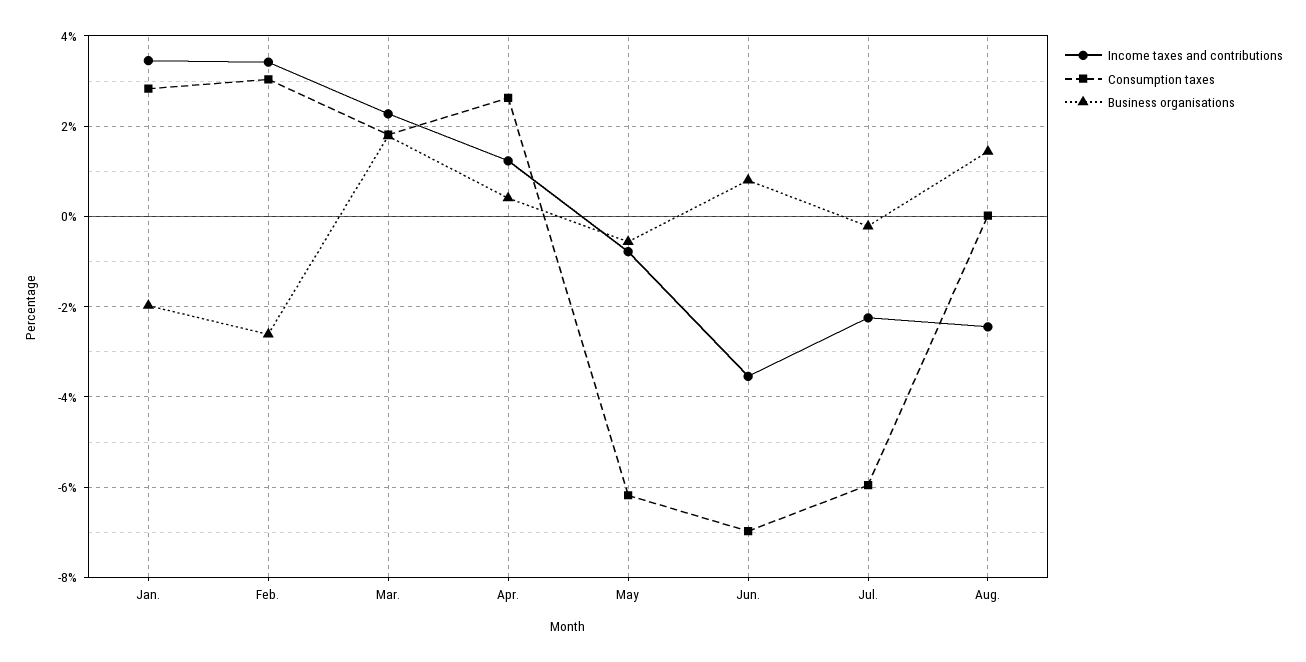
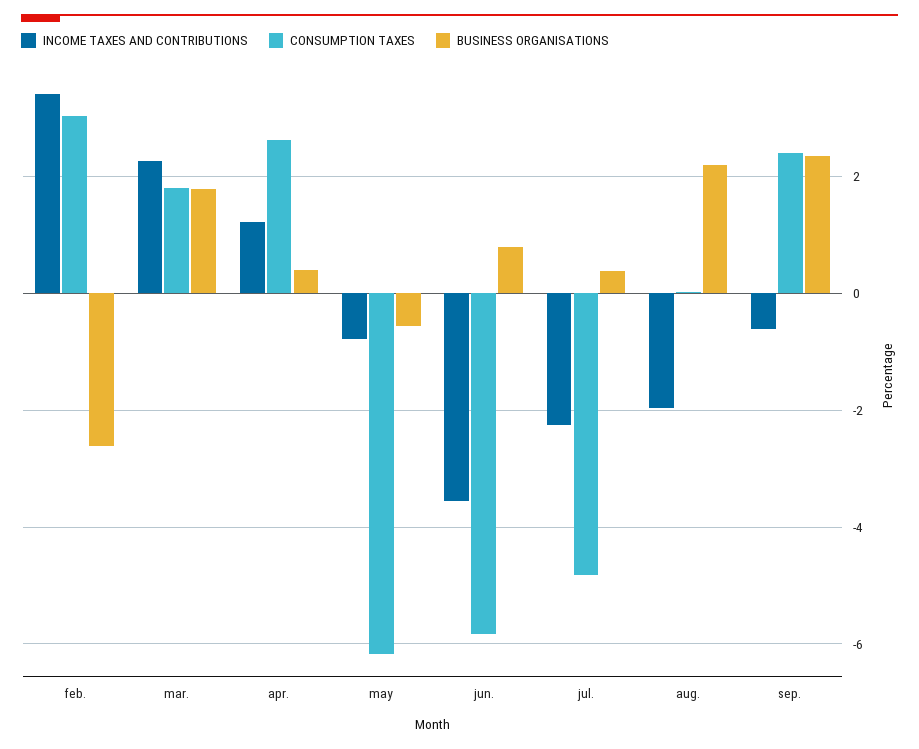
Income taxes and contributions, Jan.: 3.4 -> none
Consumption taxes, Jan.: 2.8 -> none
Business organisations, Jan.: -2 -> none
Consumption taxes, Jun.: -7 -> -5.8
Consumption taxes, Jul.: -6 -> -4.8
Business organisations, Jul.: -0.2 -> 0.4
Income taxes and contributions, Aug.: -2.4 -> -2
Business organisations, Aug.: 1.4 -> 2.2
Income taxes and contributions, sep.: none -> -0.6
Consumption taxes, sep.: none -> 2.4
Business organisations, sep.: none -> 2.4

